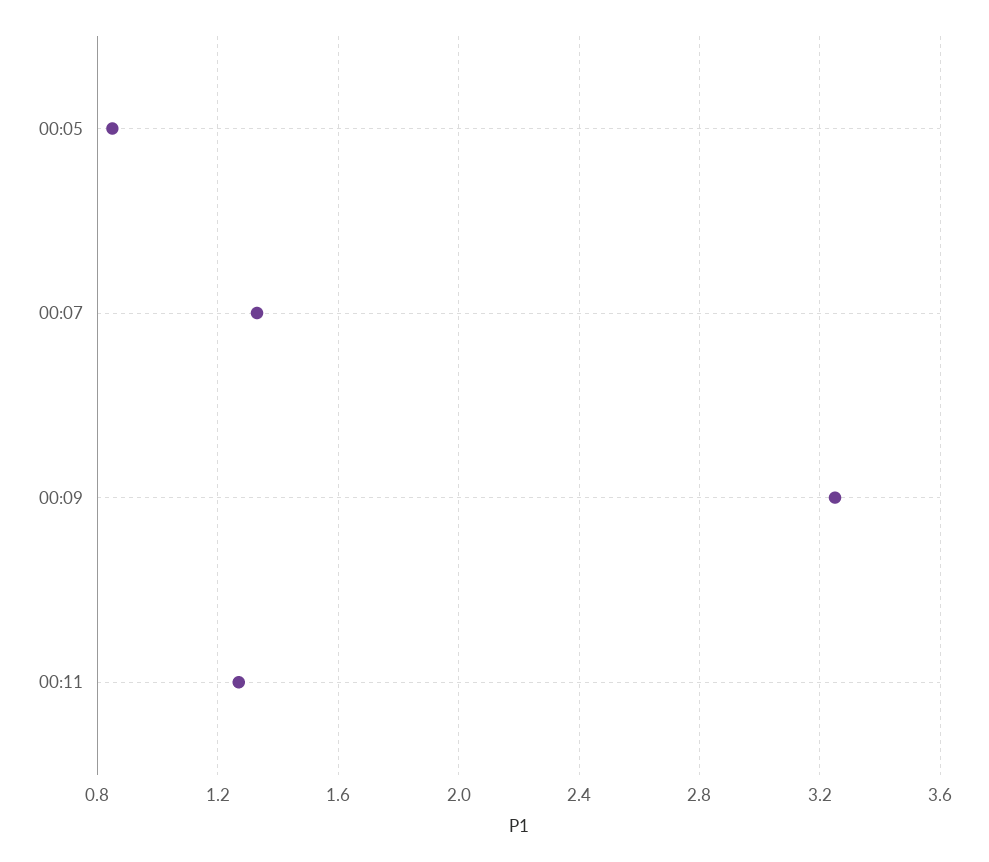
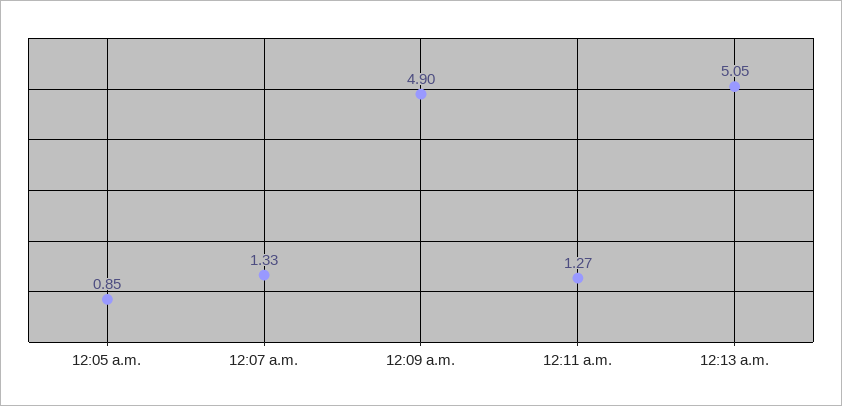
00:09: 3.25 -> 4.9
12:13 a.m.: none -> 5.05

